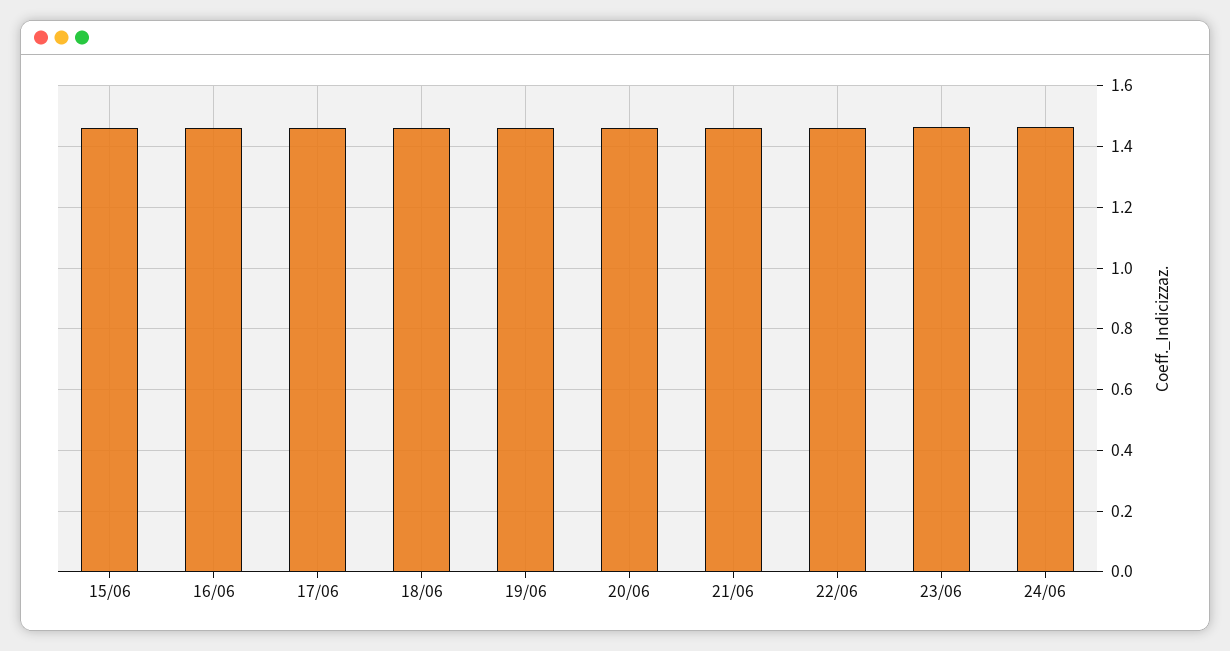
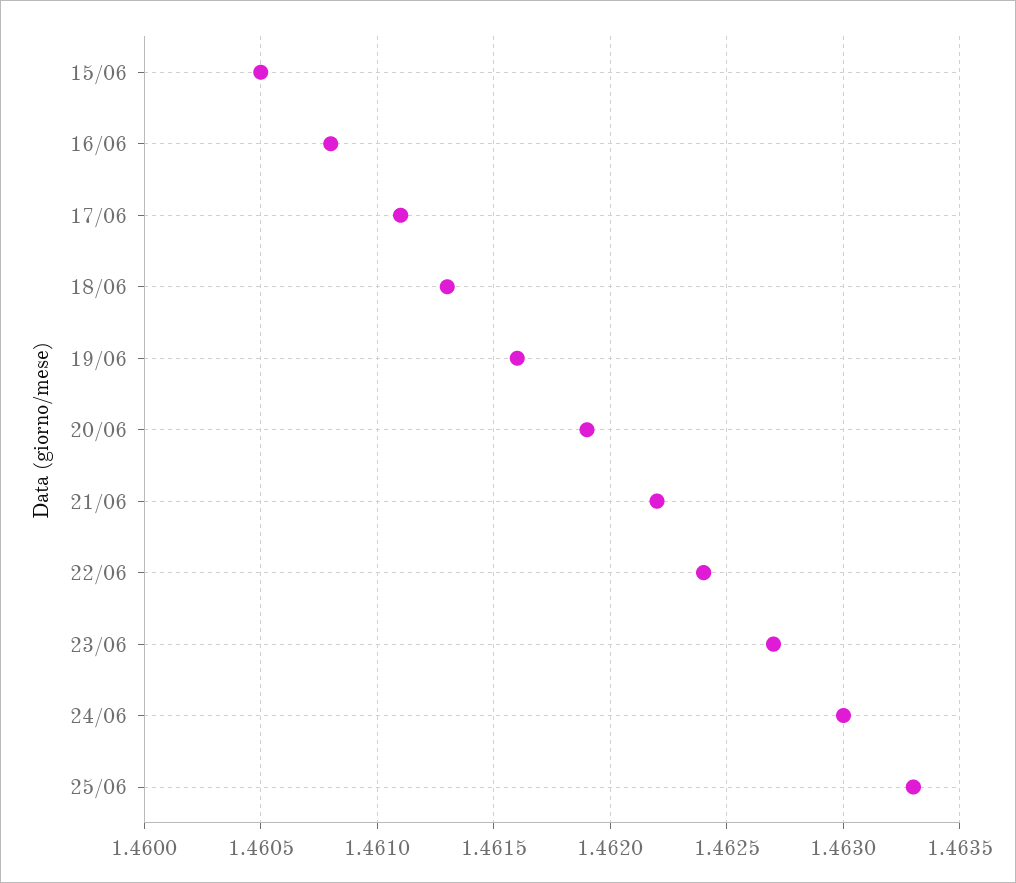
25/06: none -> 1.4633

